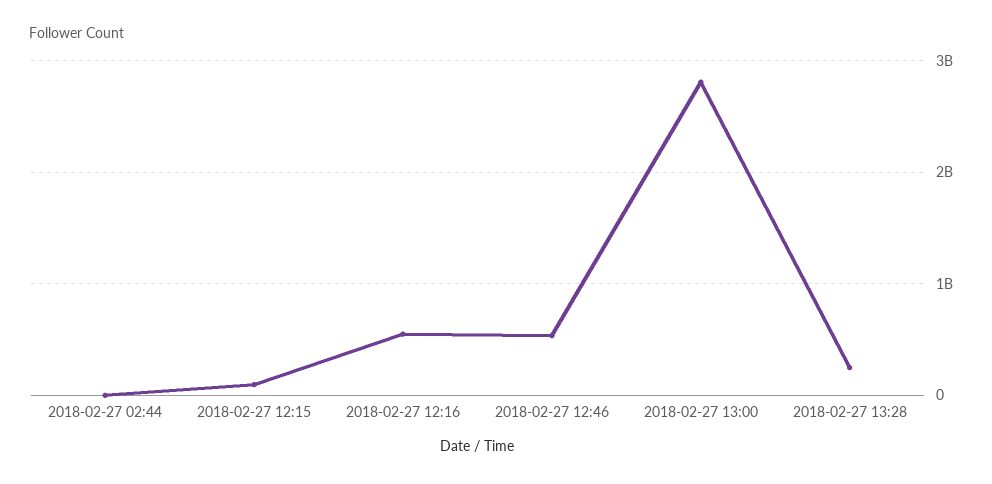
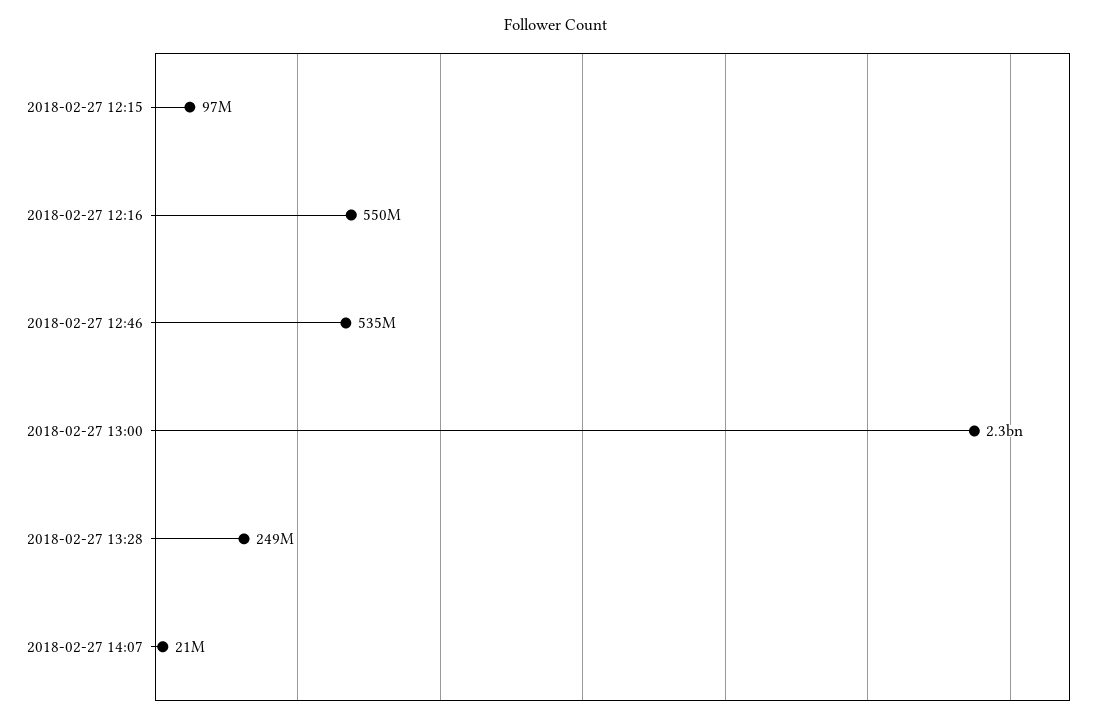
2018-02-27 02:44: 0 -> none
2018-02-27 13:00: 2800000000 -> 2300000000
2018-02-27 14:07: none -> 21000000

